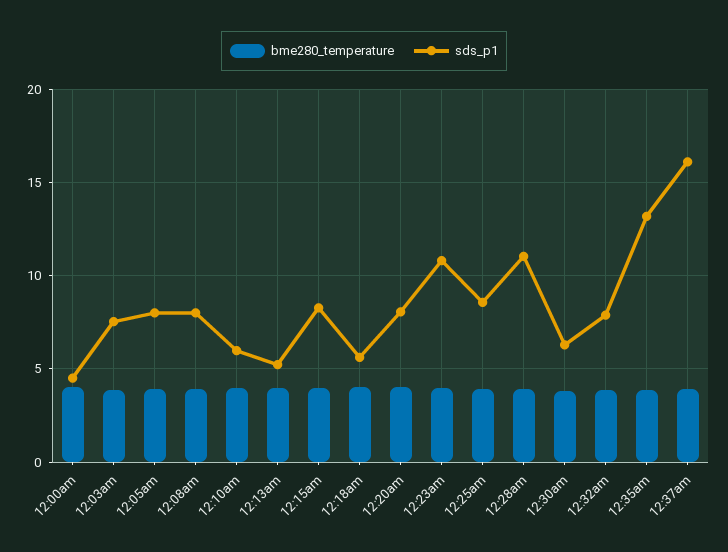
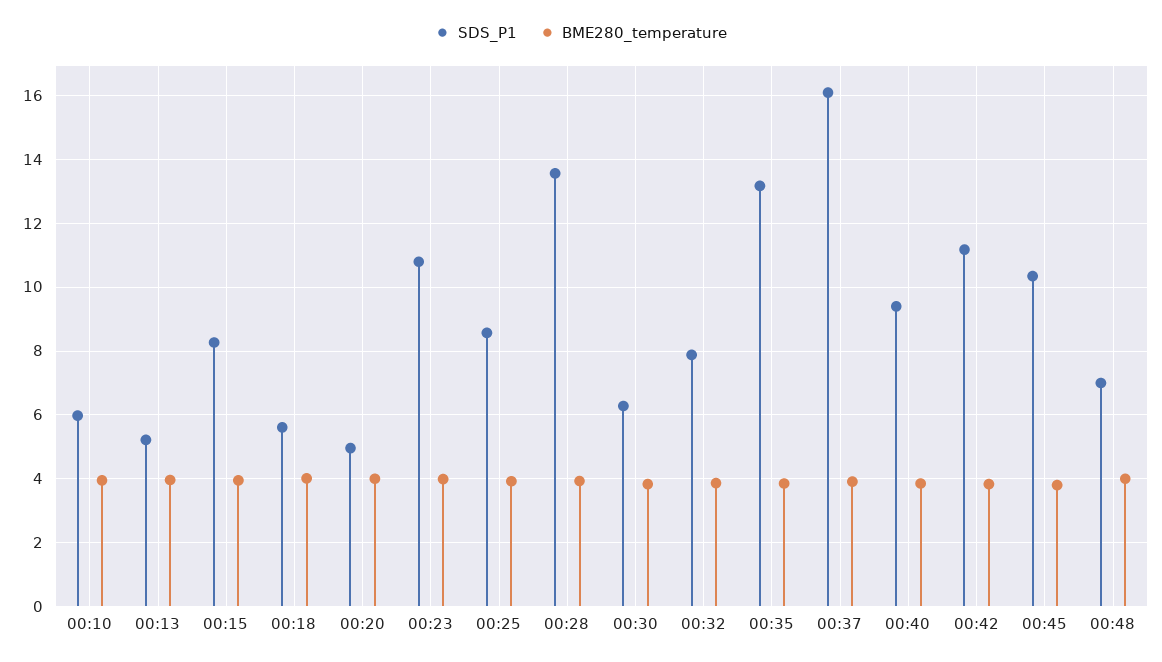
bme280_temperature, 12:00am: 4 -> none
sds_p1, 12:00am: 4.5 -> none
bme280_temperature, 12:03am: 4 -> none
sds_p1, 12:03am: 7.5 -> none
bme280_temperature, 12:05am: 4 -> none
sds_p1, 12:05am: 8 -> none
bme280_temperature, 12:08am: 4 -> none
sds_p1, 12:08am: 8 -> none
sds_p1, 12:20am: 8 -> 5
sds_p1, 12:28am: 11 -> 13.6
sds_p1, 00:40: none -> 9.4
bme280_temperature, 00:40: none -> 3.8
sds_p1, 00:42: none -> 11.2
bme280_temperature, 00:42: none -> 3.8
sds_p1, 00:45: none -> 10.4
bme280_temperature, 00:45: none -> 3.8
sds_p1, 00:48: none -> 7
bme280_temperature, 00:48: none -> 4

